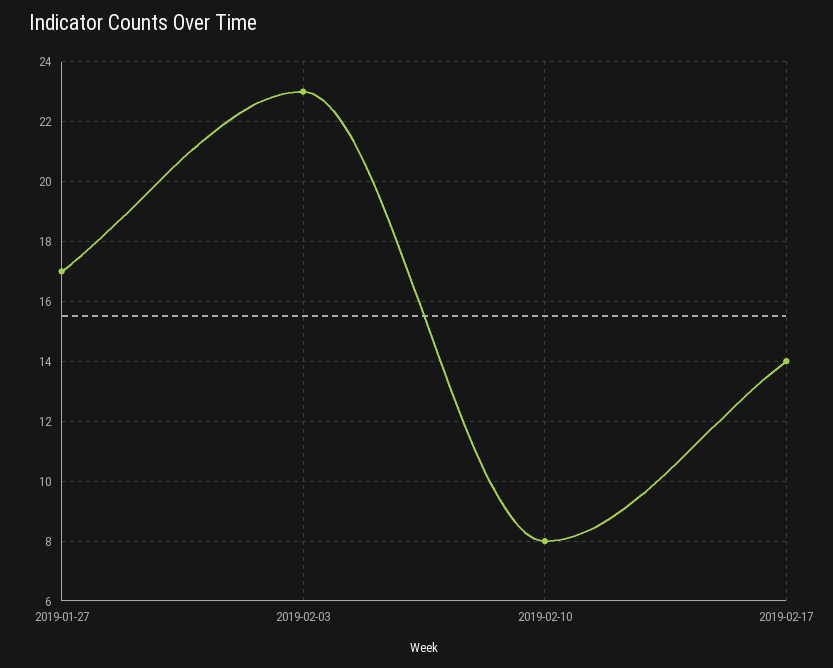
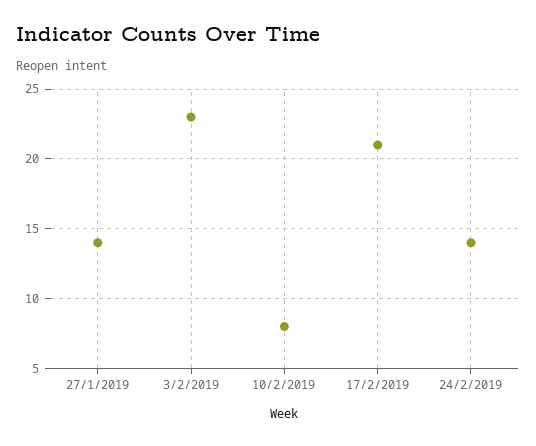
2019-01-27: 17 -> 14
2019-02-17: 14 -> 21
24/2/2019: none -> 14

